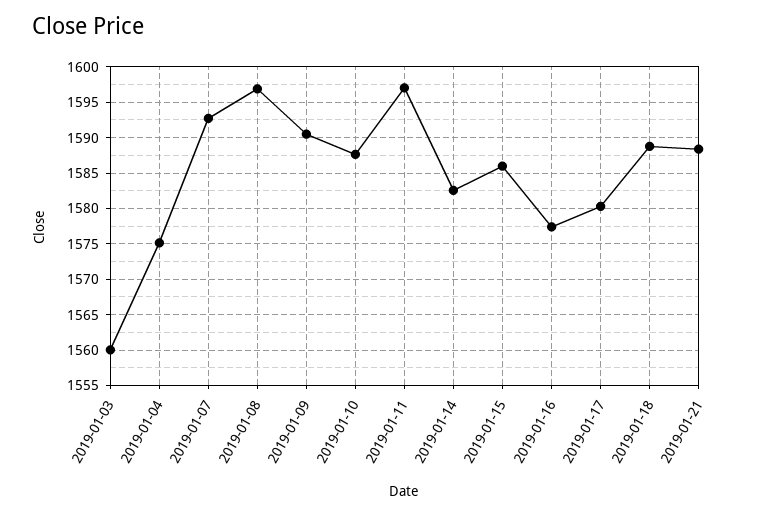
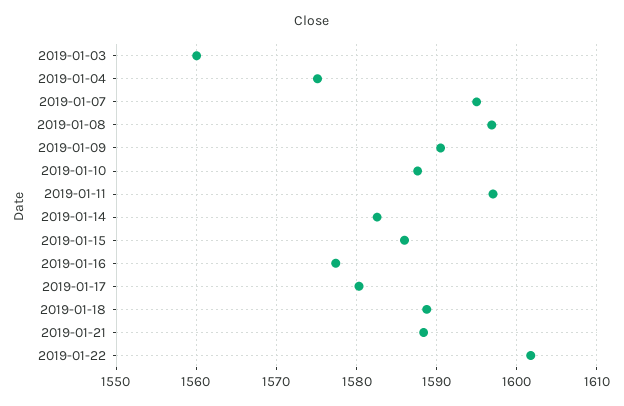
2019-01-07: 1593 -> 1595
2019-01-22: none -> 1602

